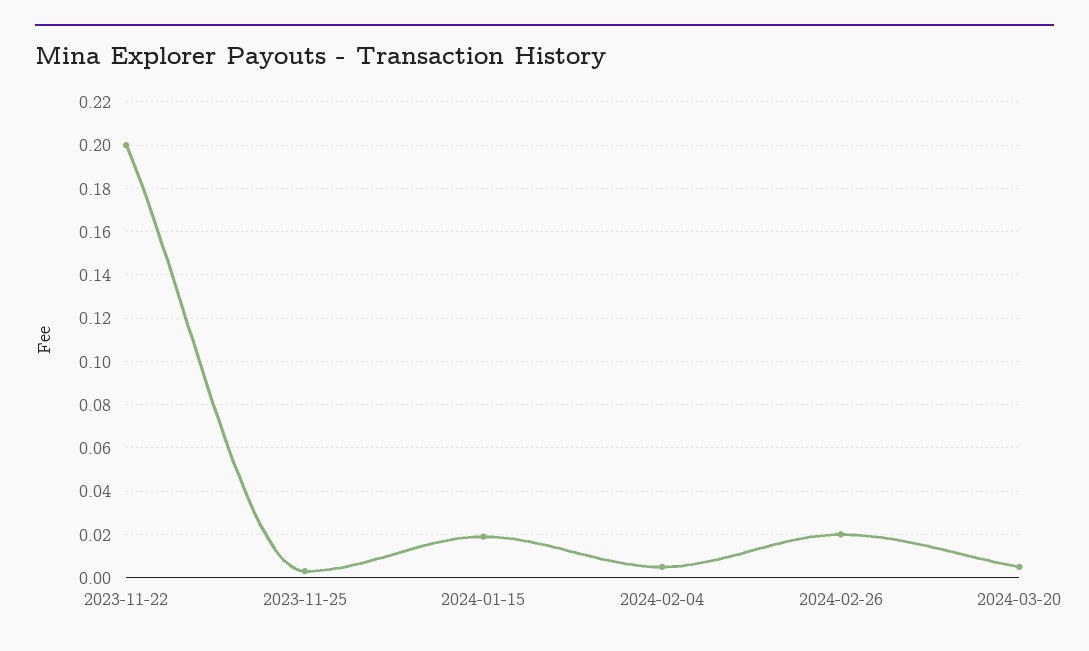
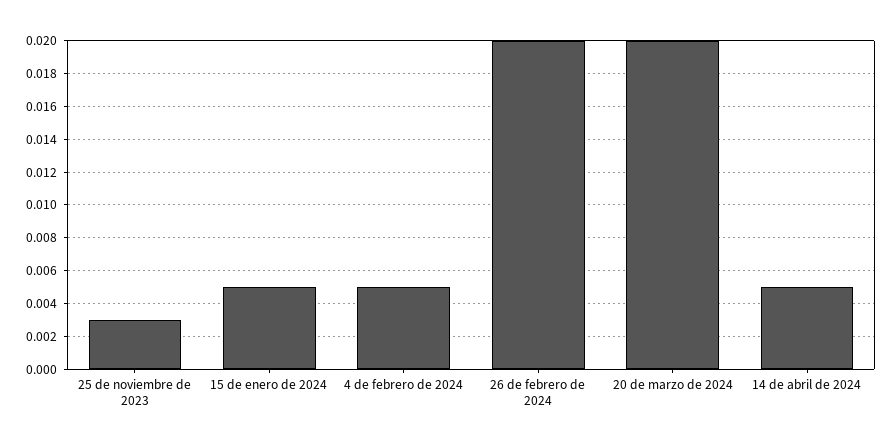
2023-11-22: 0.2 -> none
2024-01-15: 0.02 -> 0.005
2024-03-20: 0.005 -> 0.02
14 de abril de 2024: none -> 0.005

